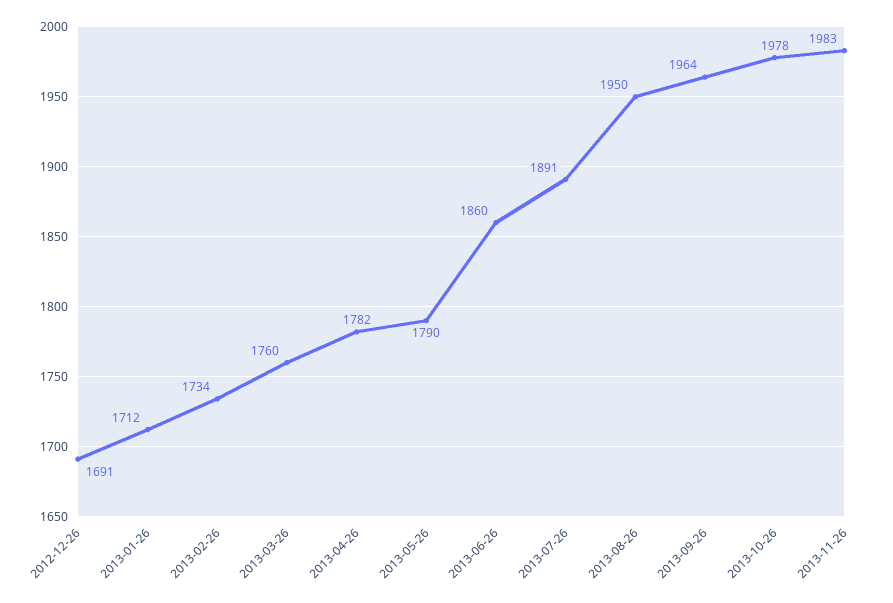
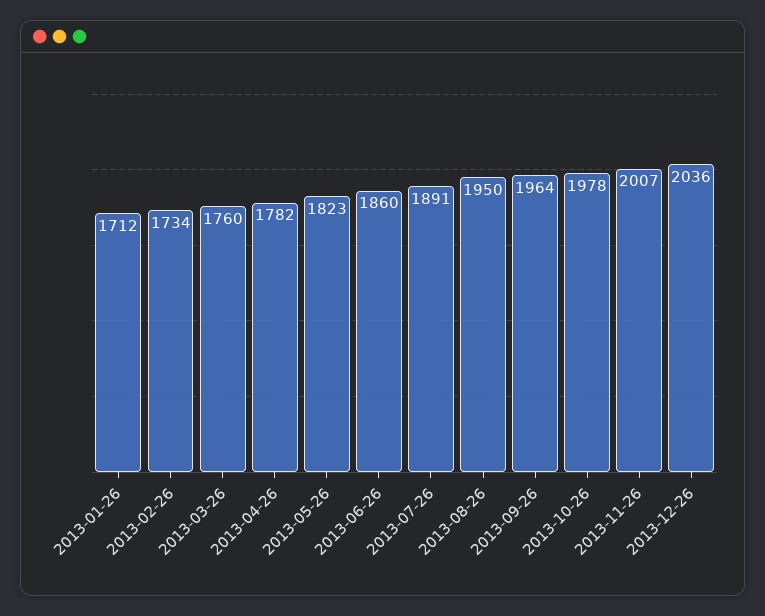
2012-12-26: 1691 -> none
2013-05-26: 1790 -> 1823
2013-11-26: 1983 -> 2007
2013-12-26: none -> 2036

